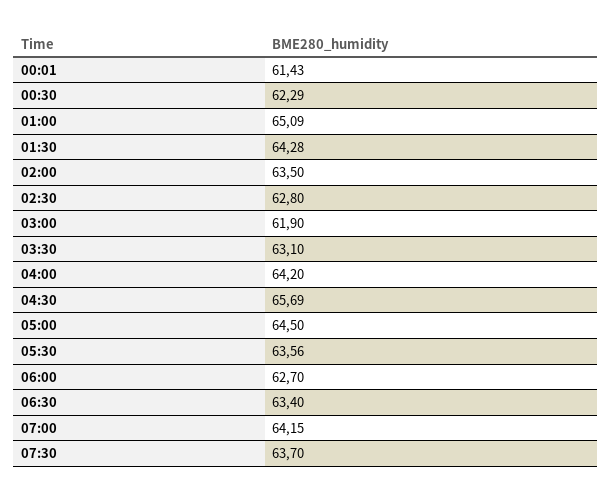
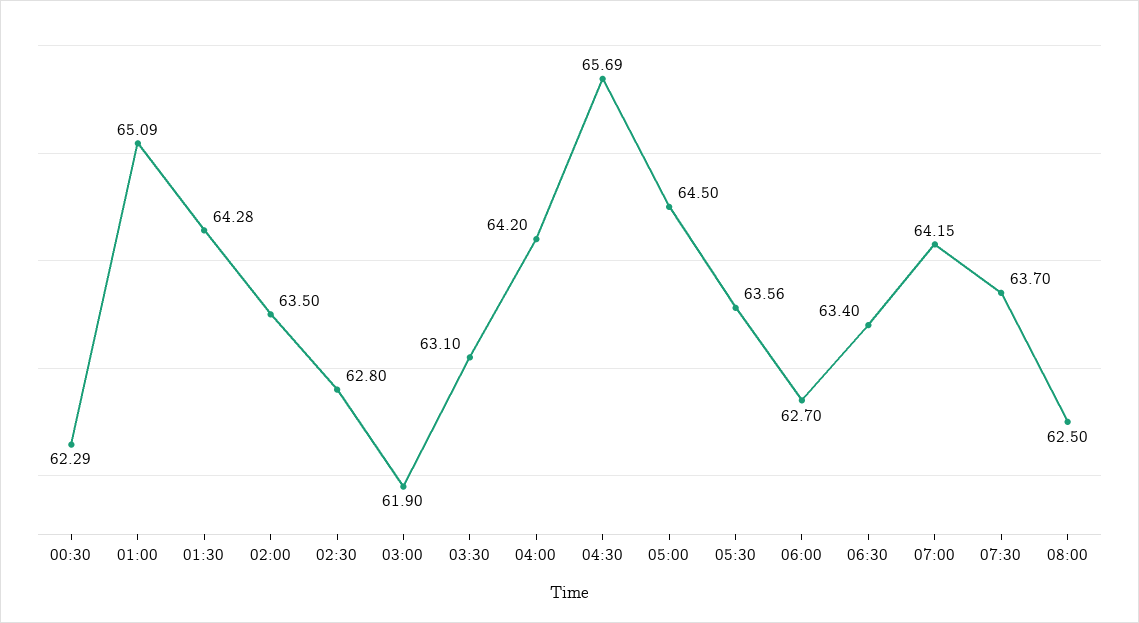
00:01: 61.43 -> none
08:00: none -> 62.5

